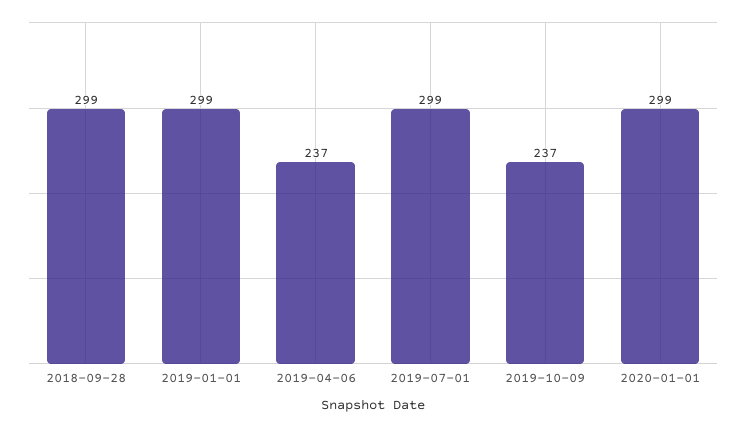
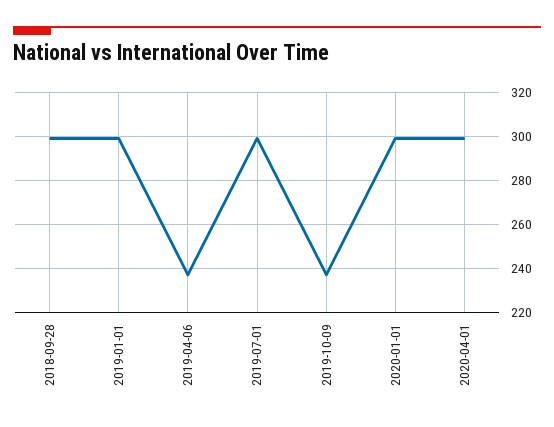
2020-04-01: none -> 300

